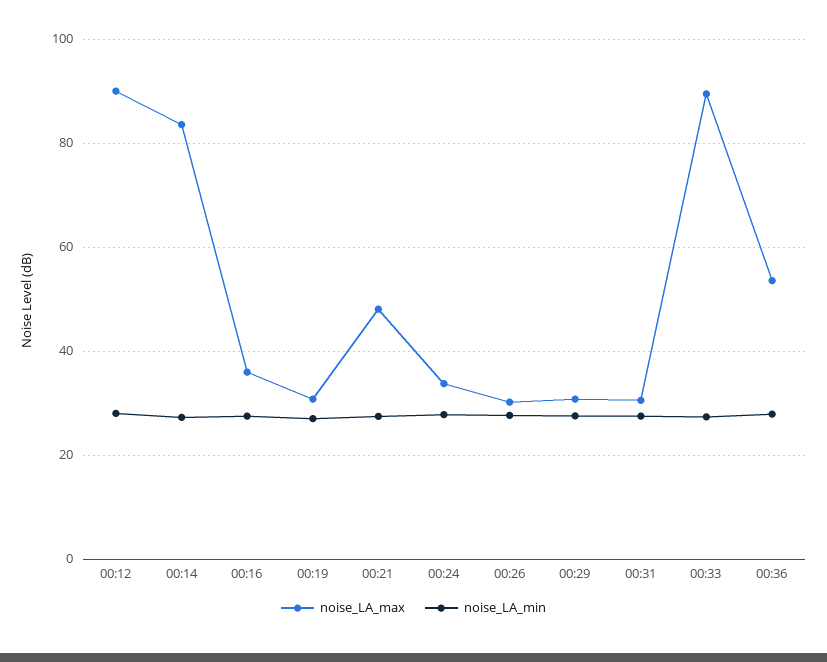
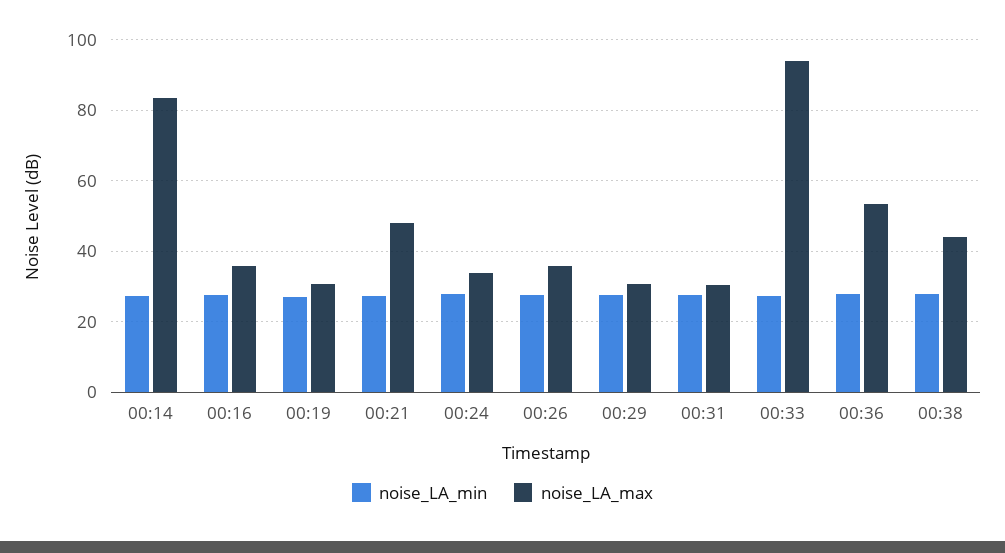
noise_LA_max, 00:12: 90 -> none
noise_LA_min, 00:12: 28 -> none
noise_LA_max, 00:26: 30 -> 36
noise_LA_max, 00:33: 90 -> 94
noise_LA_min, 00:38: none -> 28
noise_LA_max, 00:38: none -> 44

